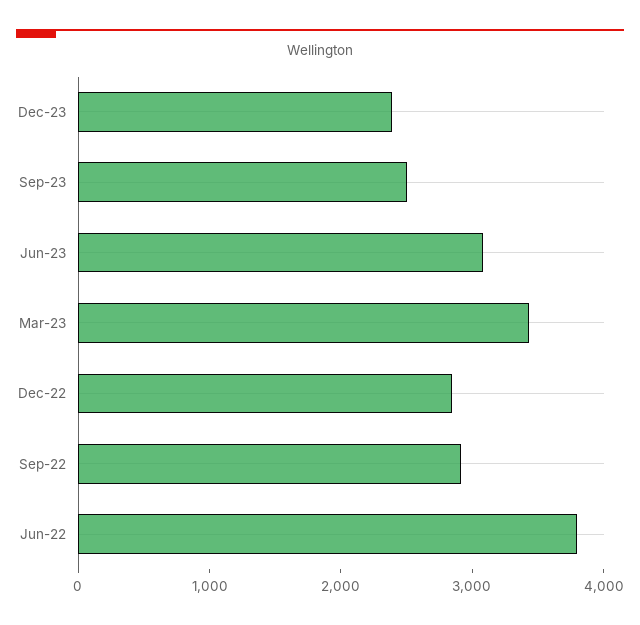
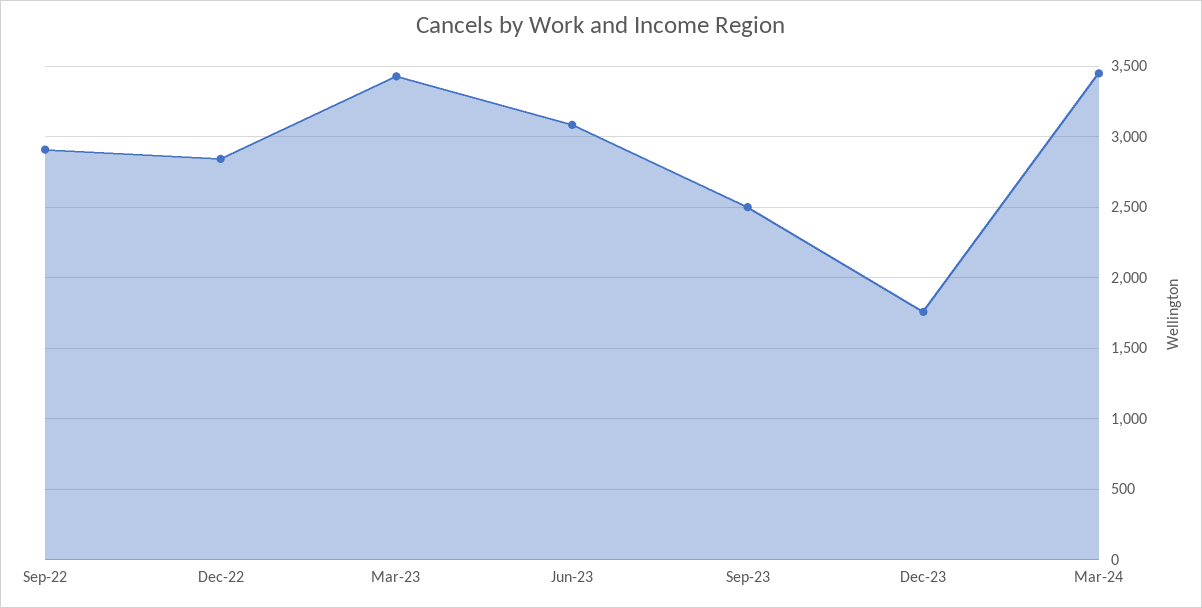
Dec-23: 2400 -> 1750
Jun-22: 3800 -> none
Mar-24: none -> 3450

